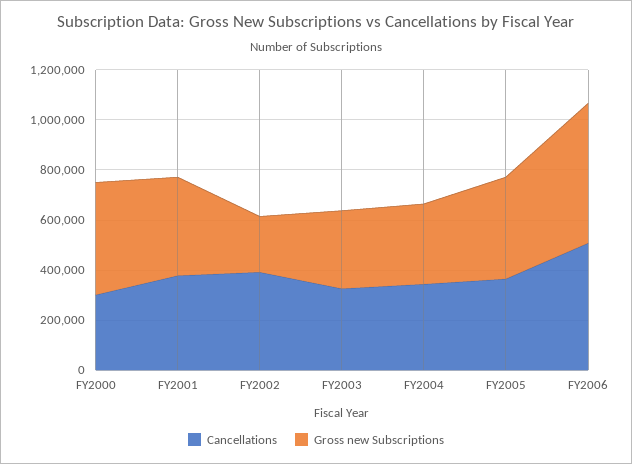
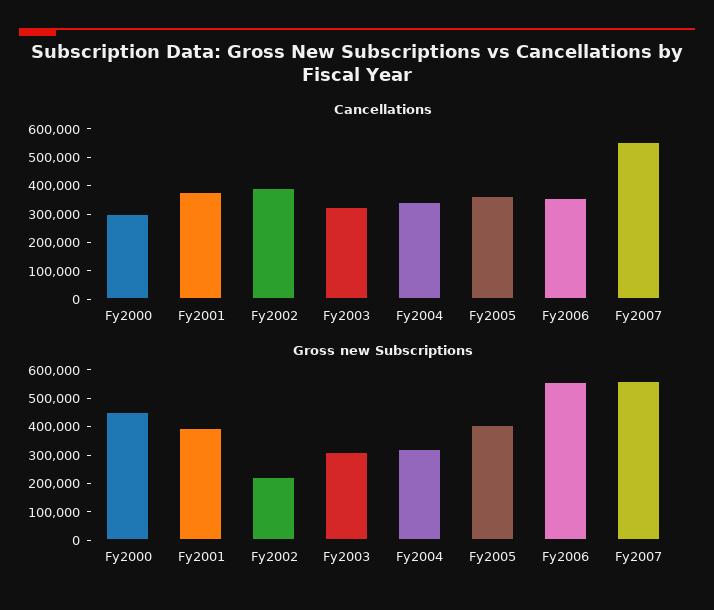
Cancellations, FY2006: 500000 -> 350000
Cancellations, Fy2007: none -> 550000
Gross new Subscriptions, Fy2007: none -> 550000

